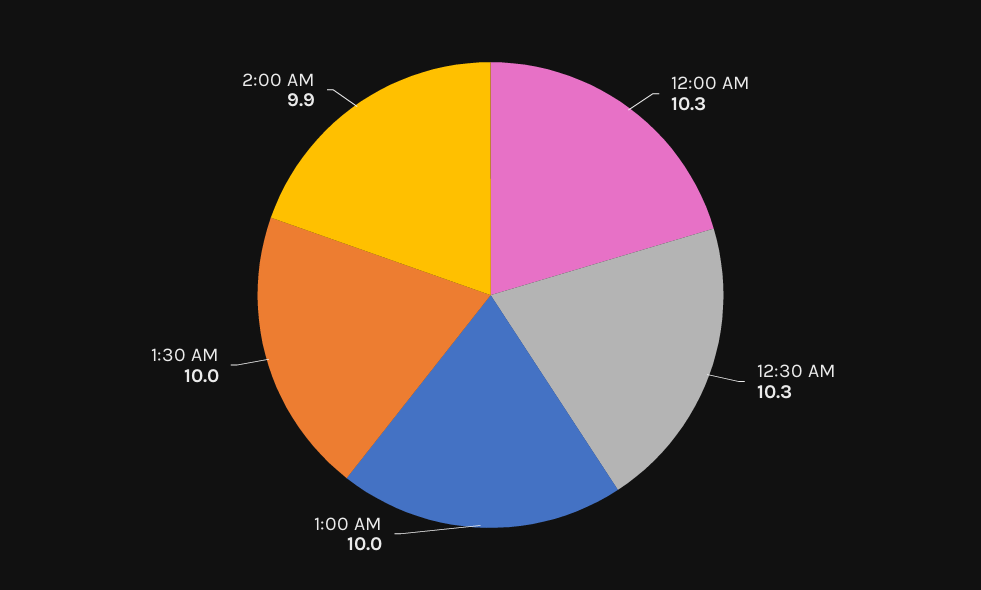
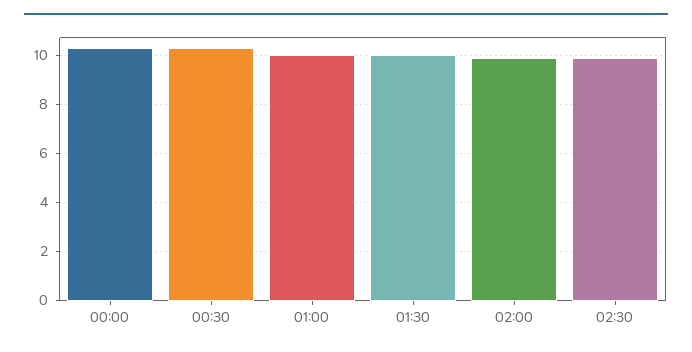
02:30: none -> 10

